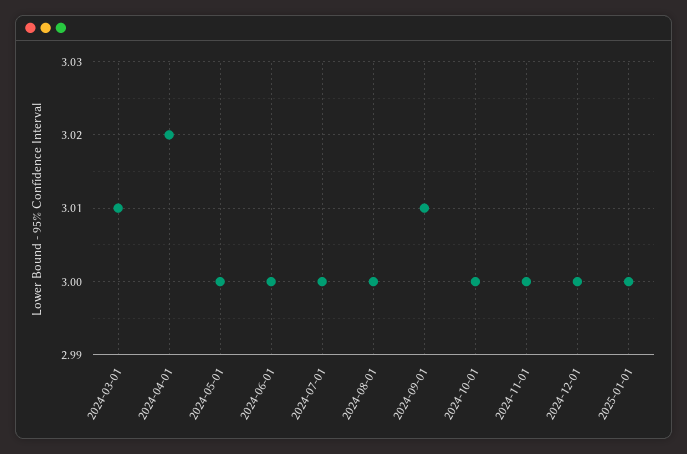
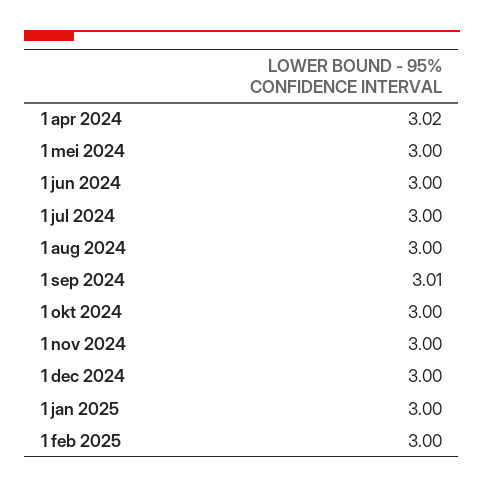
2024-03-01: 3.01 -> none
1 feb 2025: none -> 3

